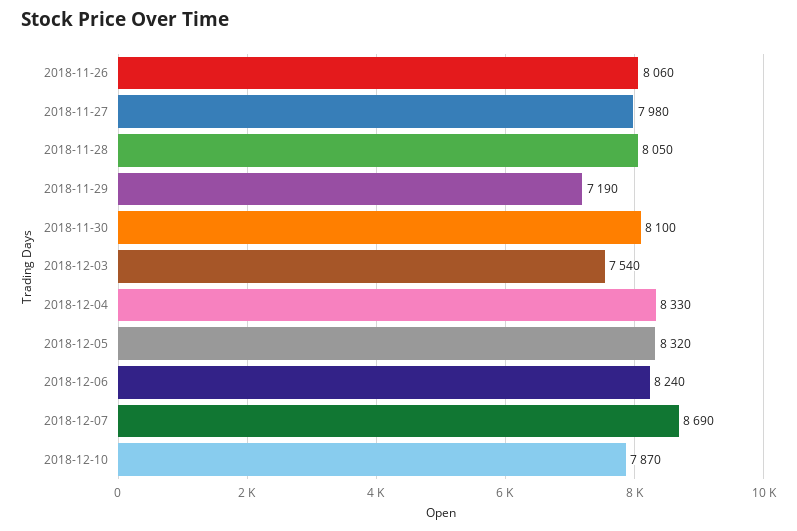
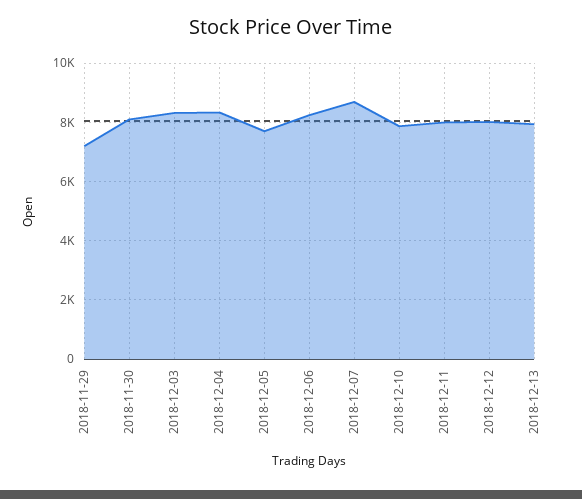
2018-11-26: 8060 -> none
2018-11-27: 7980 -> none
2018-11-28: 8050 -> none
2018-12-03: 7540 -> 8250
2018-12-05: 8320 -> 7750
2018-12-11: none -> 8000
2018-12-12: none -> 8000
2018-12-13: none -> 8000

